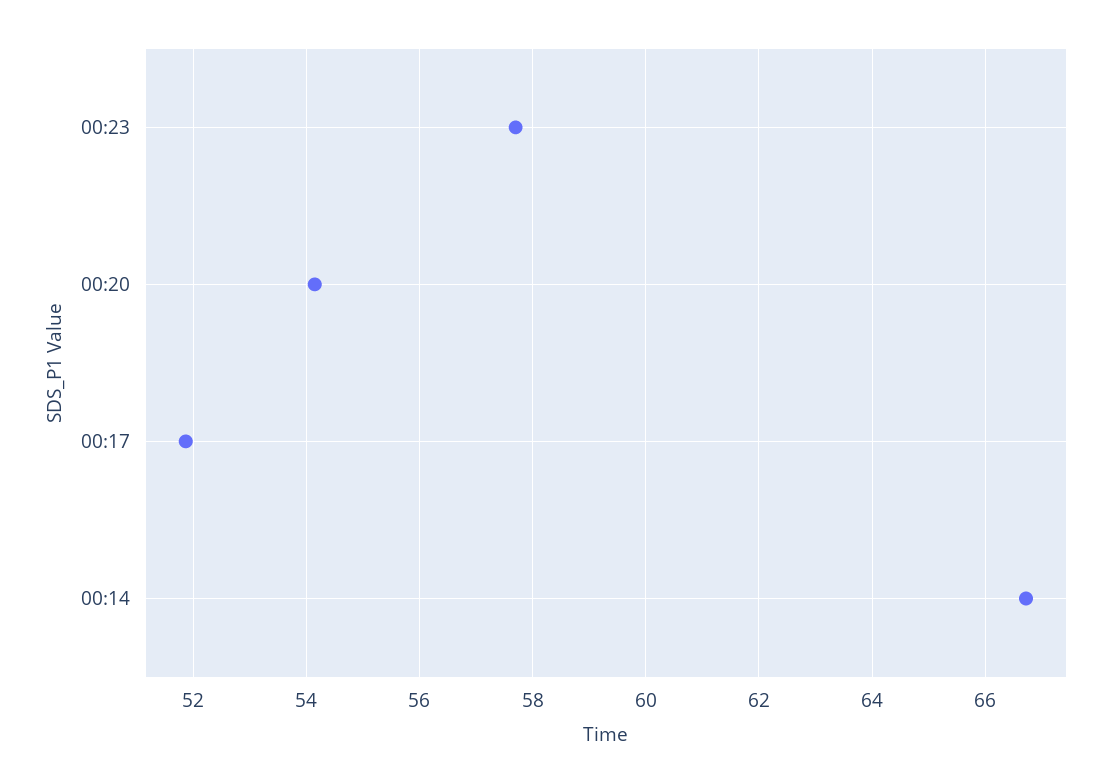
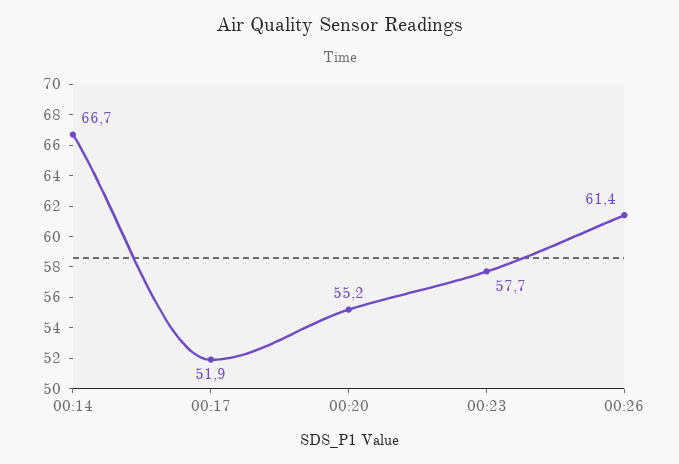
00:20: 54.2 -> 55.2
00:26: none -> 61.4

